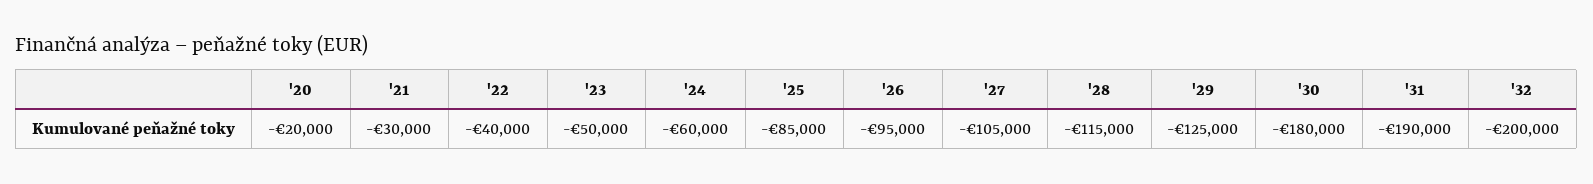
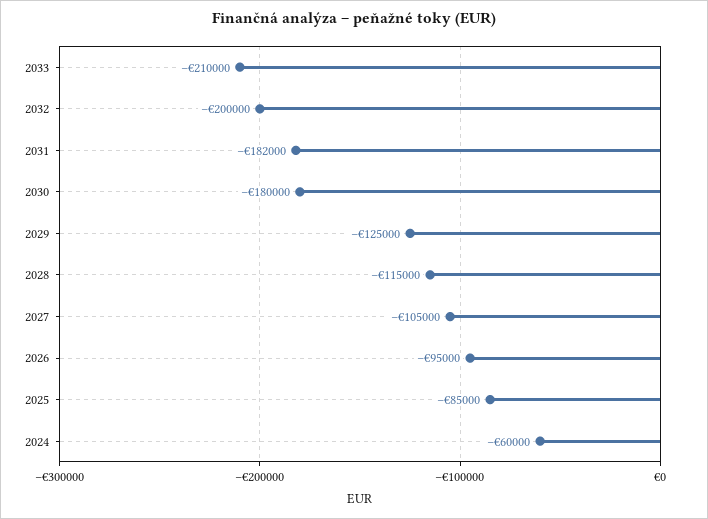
'20: -20000 -> none
'21: -30000 -> none
'22: -40000 -> none
'23: -50000 -> none
'31: -190000 -> -182000
2033: none -> -210000

